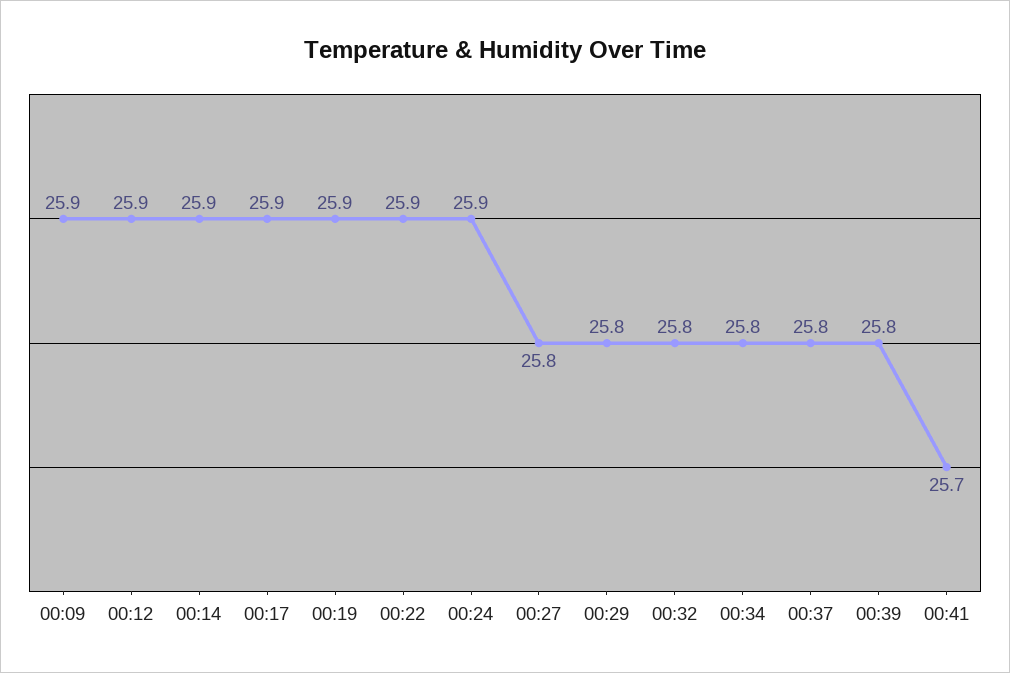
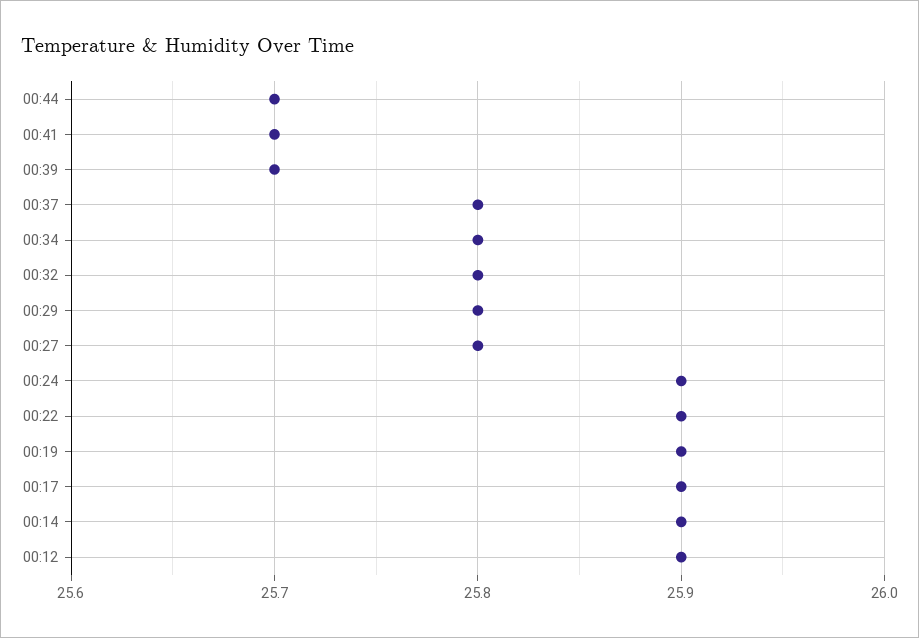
00:09: 25.9 -> none
00:39: 25.8 -> 25.7
00:44: none -> 25.7

